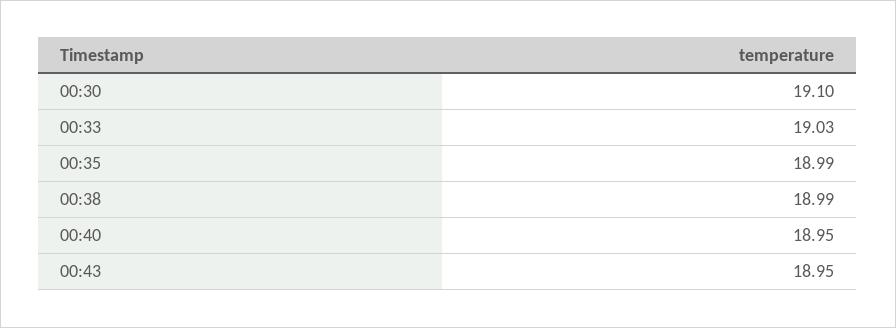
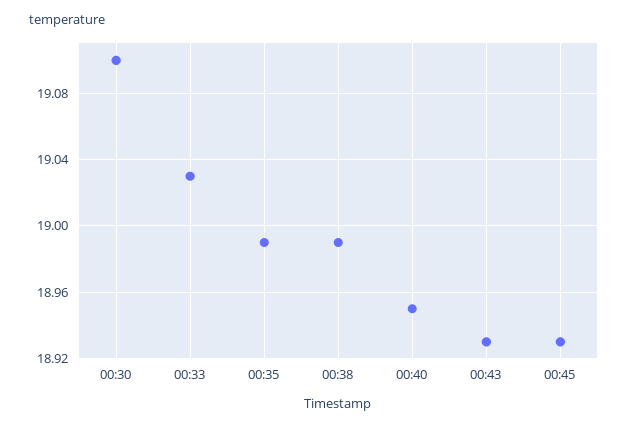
00:43: 18.95 -> 18.93
00:45: none -> 18.93

